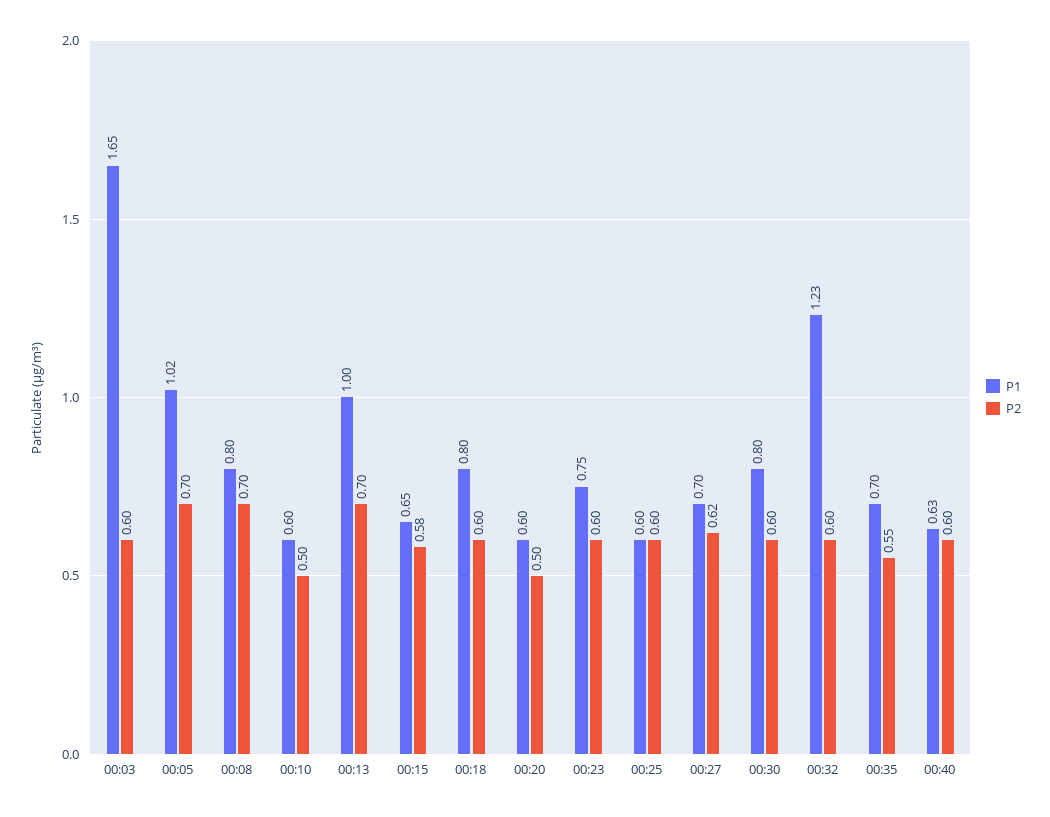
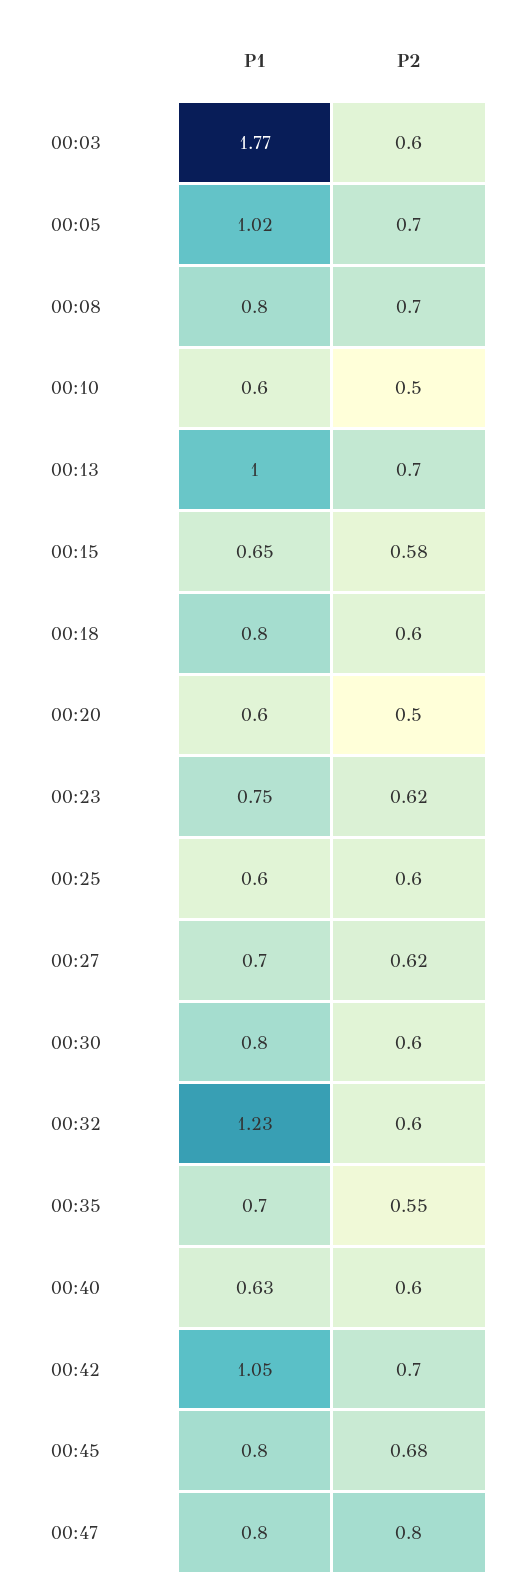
P1, 00:03: 1.65 -> 1.77
P2, 00:23: 0.6 -> 0.62
P1, 00:42: none -> 1.05
P2, 00:42: none -> 0.7
P1, 00:45: none -> 0.8
P2, 00:45: none -> 0.68
P1, 00:47: none -> 0.8
P2, 00:47: none -> 0.8

